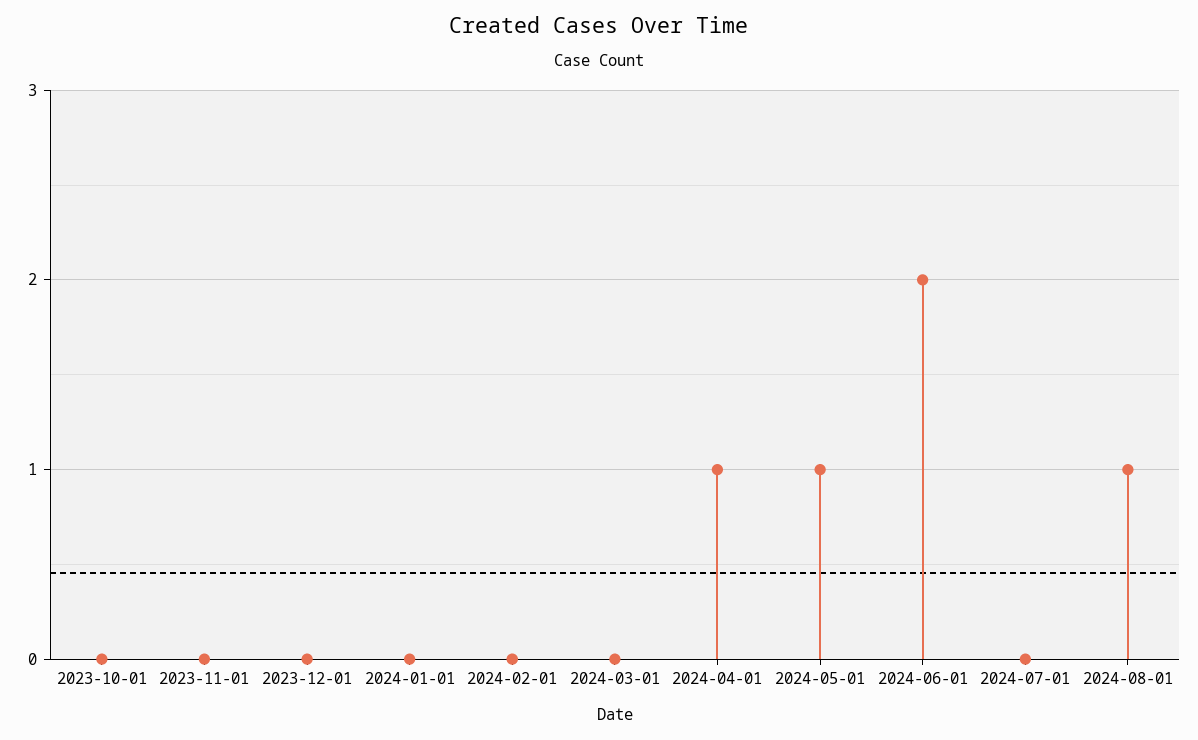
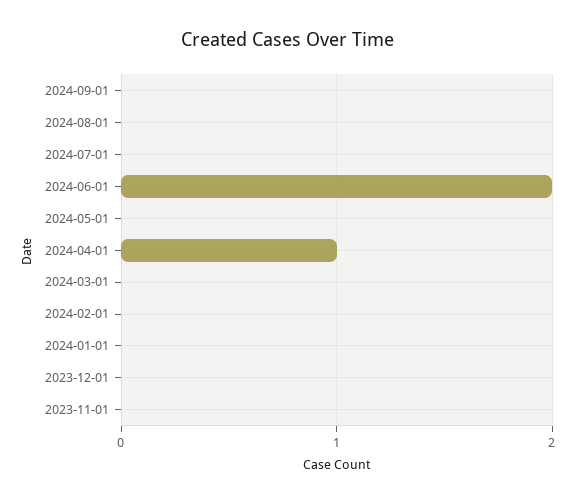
2023-10-01: 0 -> none
2024-05-01: 1 -> 0
2024-08-01: 1 -> 0
2024-09-01: none -> 0

